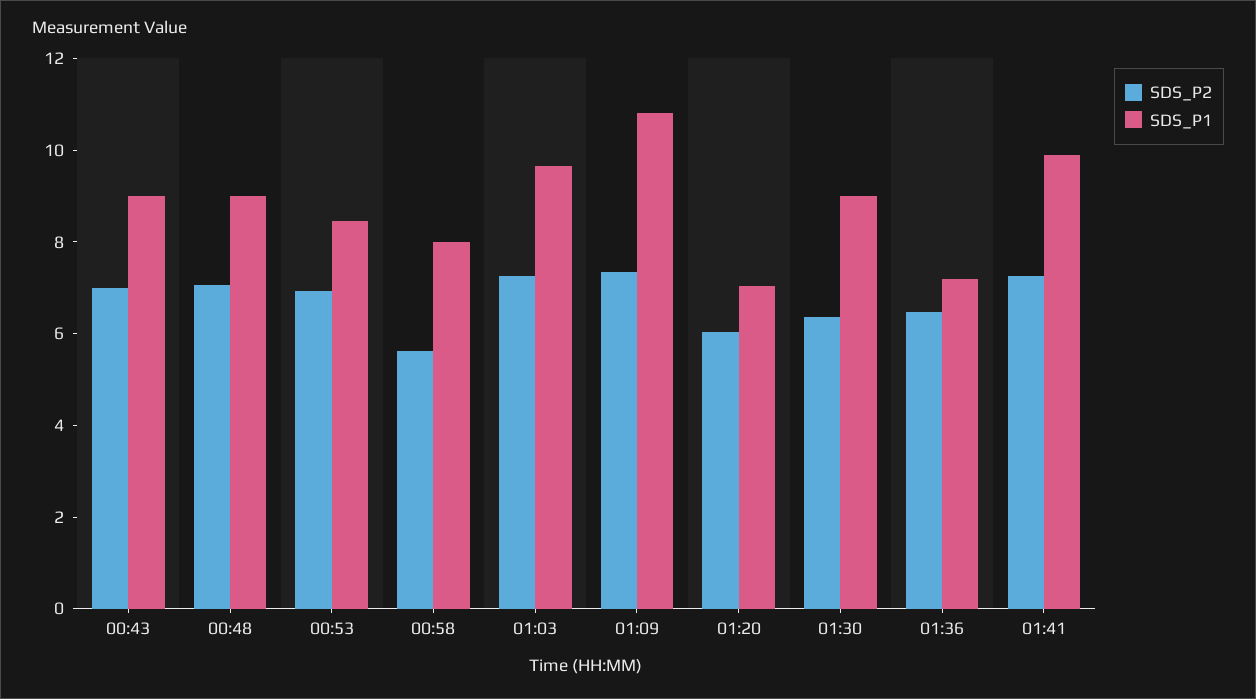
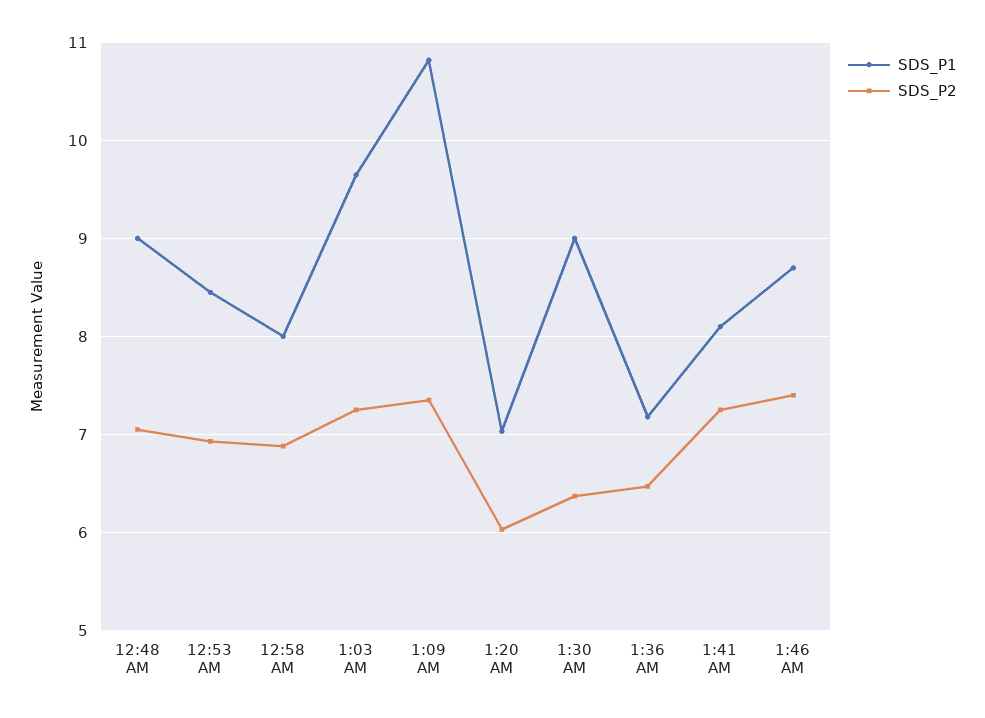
SDS_P2, 00:43: 7 -> none
SDS_P1, 00:43: 9 -> none
SDS_P2, 00:58: 5.5 -> 6.9
SDS_P1, 01:41: 10 -> 8.1
SDS_P1, 1:46 AM: none -> 8.7
SDS_P2, 1:46 AM: none -> 7.4

